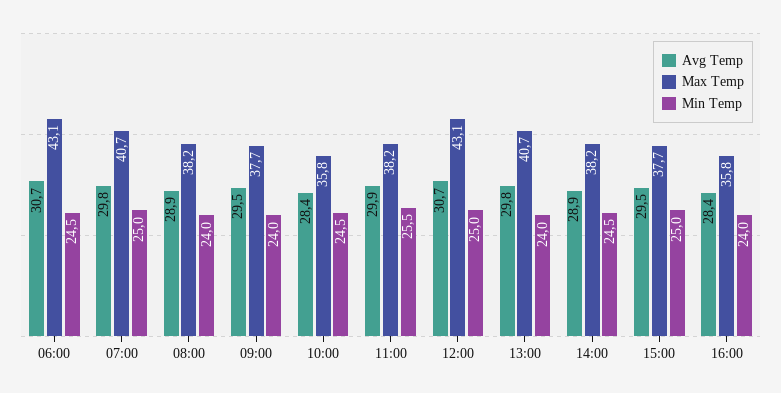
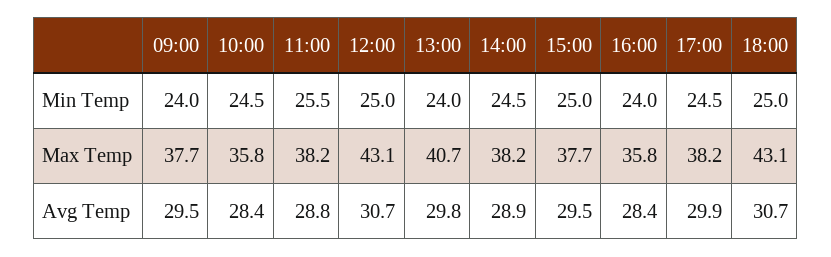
Avg Temp, 06:00: 30.7 -> none
Max Temp, 06:00: 43.1 -> none
Min Temp, 06:00: 24.5 -> none
Avg Temp, 07:00: 29.8 -> none
Max Temp, 07:00: 40.7 -> none
Min Temp, 07:00: 25 -> none
Avg Temp, 08:00: 28.9 -> none
Max Temp, 08:00: 38.2 -> none
Min Temp, 08:00: 24 -> none
Avg Temp, 11:00: 29.9 -> 28.8
Min Temp, 17:00: none -> 24.5
Min Temp, 18:00: none -> 25
Max Temp, 17:00: none -> 38.2
Max Temp, 18:00: none -> 43.1
Avg Temp, 17:00: none -> 29.9
Avg Temp, 18:00: none -> 30.7

